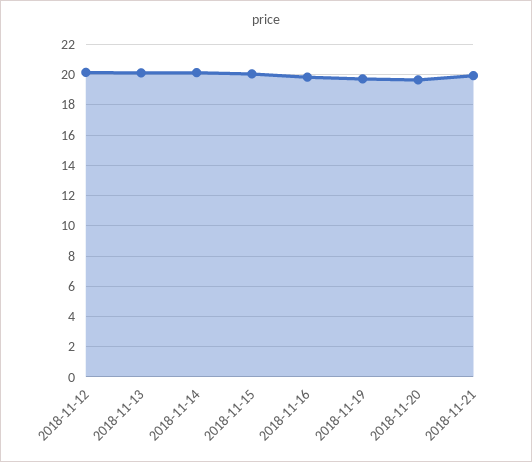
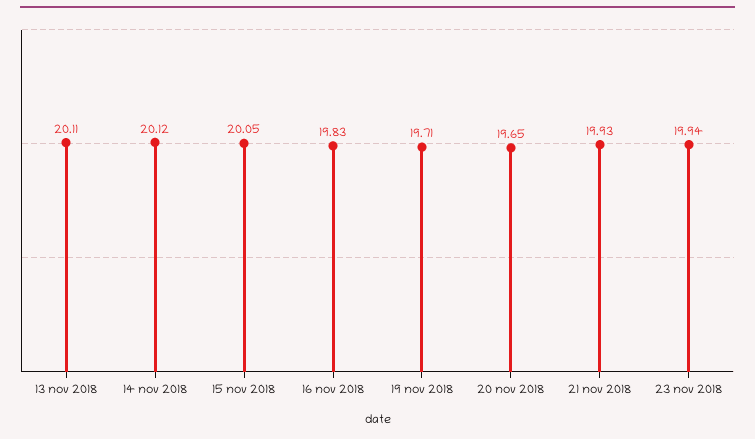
2018-11-12: 20 -> none
23 nov 2018: none -> 19.94

